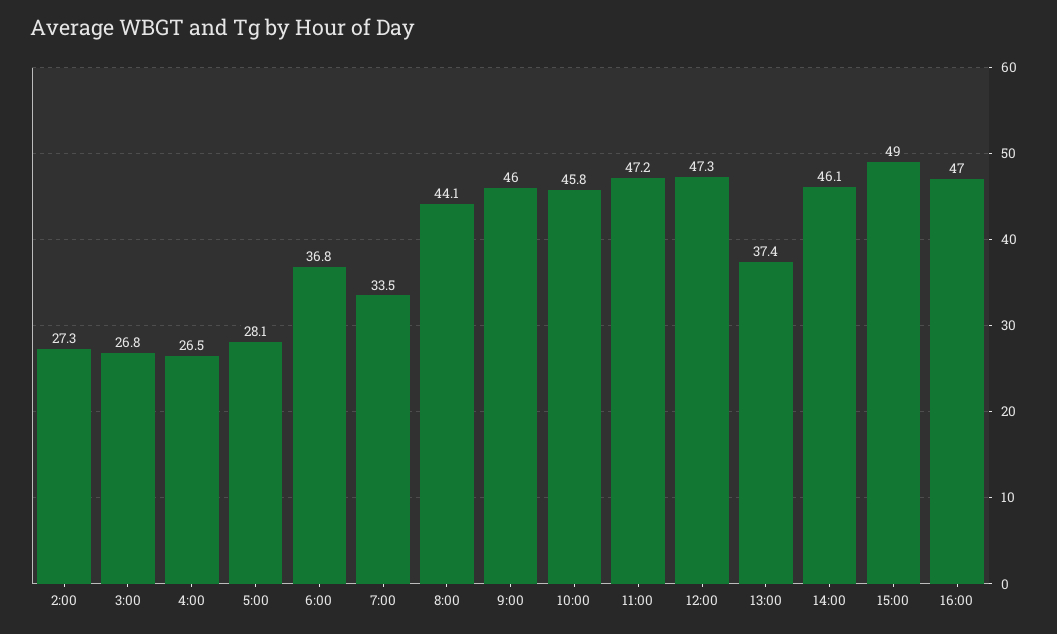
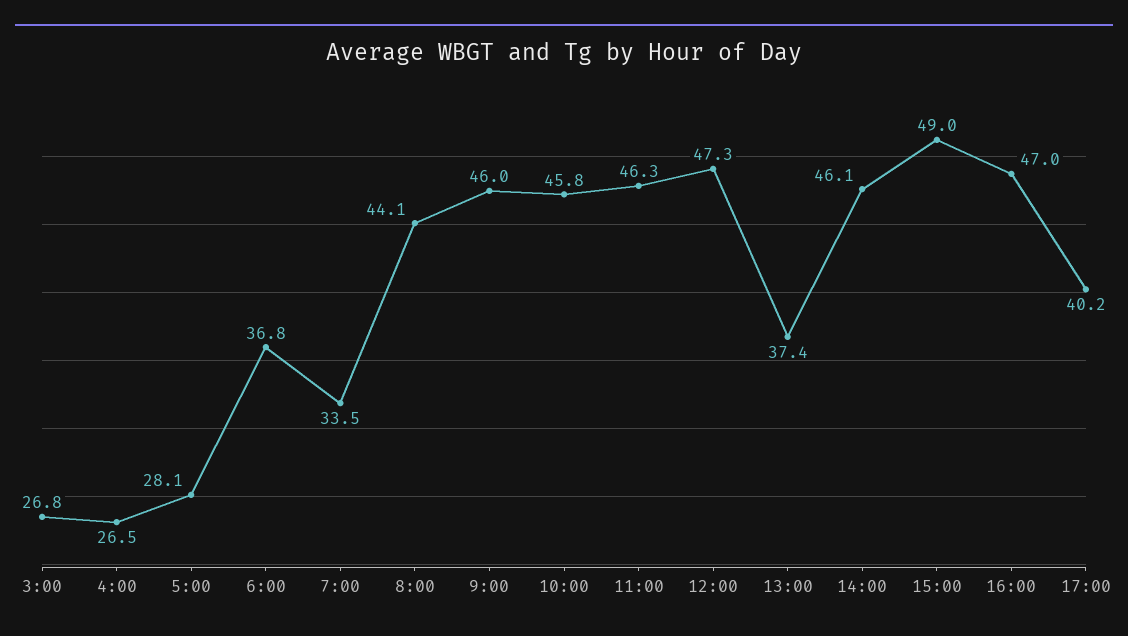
2:00: 27.3 -> none
11:00: 47.2 -> 46.3
17:00: none -> 40.2

